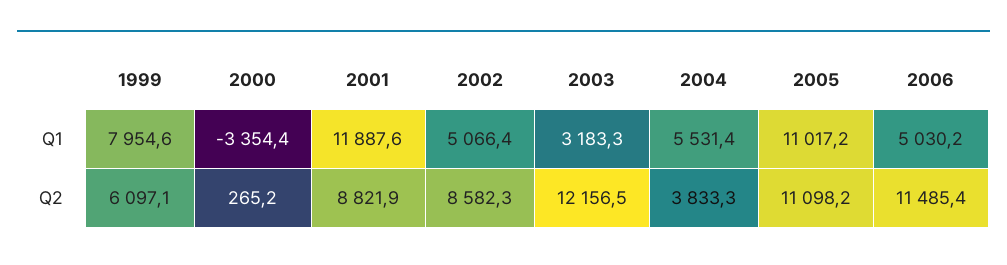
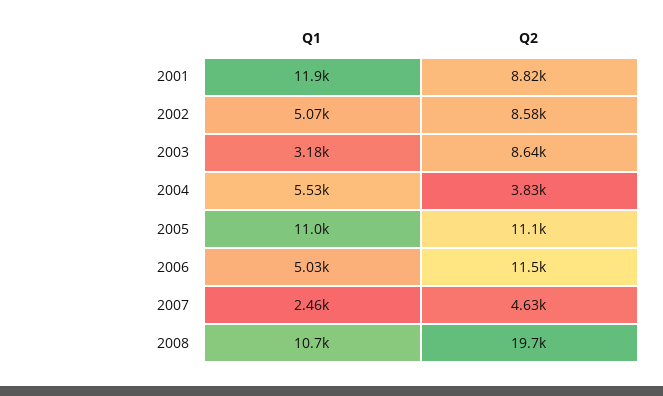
1999, Q1: 7954.6 -> none
2000, Q1: -3354.4 -> none
1999, Q2: 6097.1 -> none
2000, Q2: 265.2 -> none
2003, Q2: 12156.5 -> 8640
2007, Q1: none -> 2460
2007, Q2: none -> 4630
2008, Q1: none -> 10700
2008, Q2: none -> 19700

